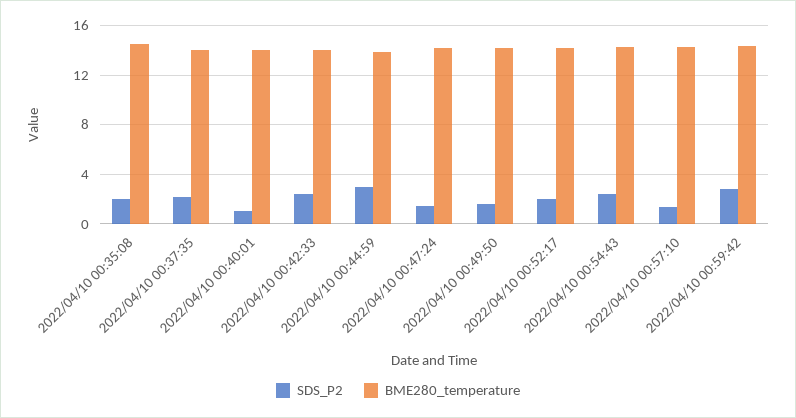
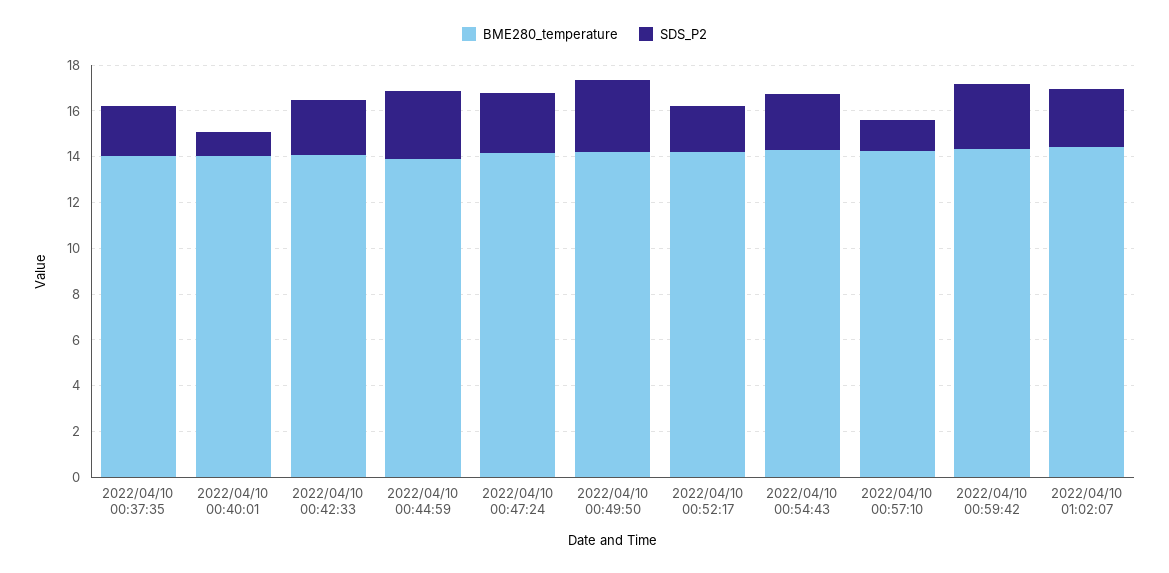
SDS_P2, 2022/04/10 00:35:08: 2 -> none
BME280_temperature, 2022/04/10 00:35:08: 14.5 -> none
SDS_P2, 2022/04/10 00:47:24: 1.5 -> 2.5
SDS_P2, 2022/04/10 00:49:50: 1.5 -> 3
BME280_temperature, 2022/04/10 01:02:07: none -> 14.5
SDS_P2, 2022/04/10 01:02:07: none -> 2.5

